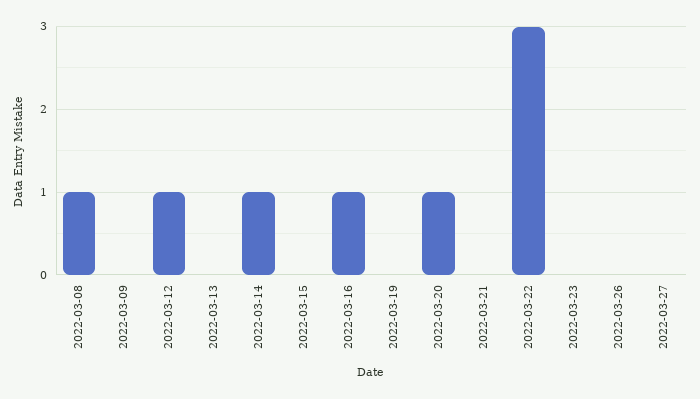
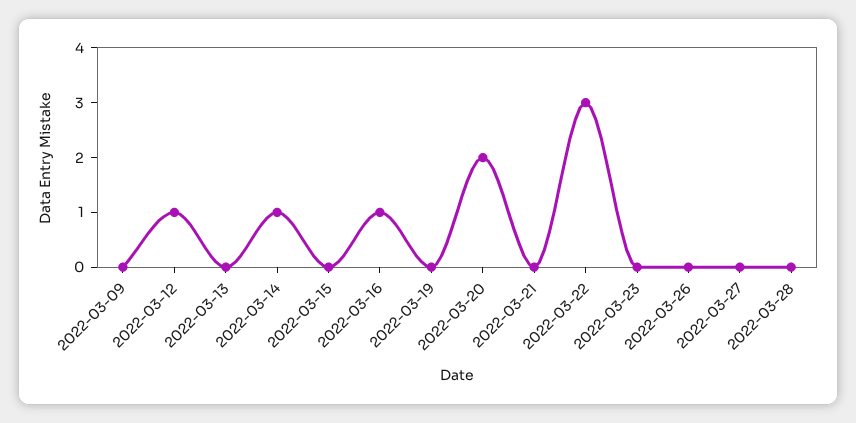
2022-03-08: 1 -> none
2022-03-20: 1 -> 2
2022-03-28: none -> 0

